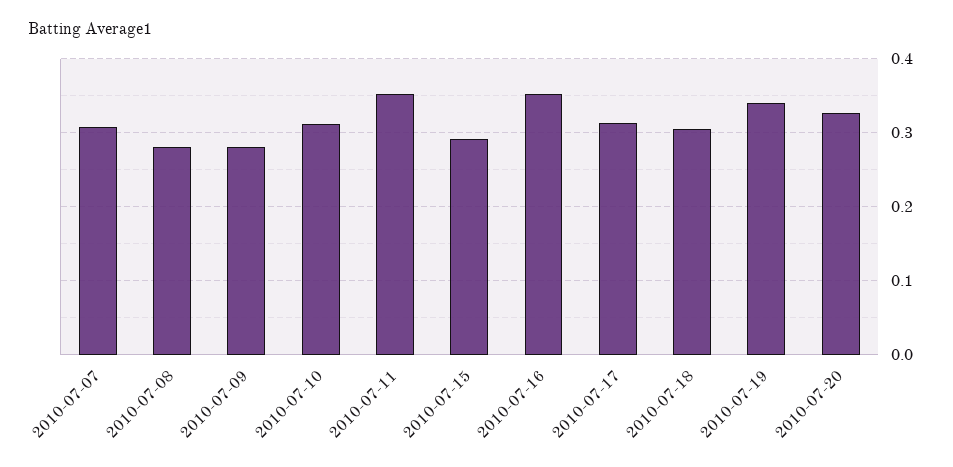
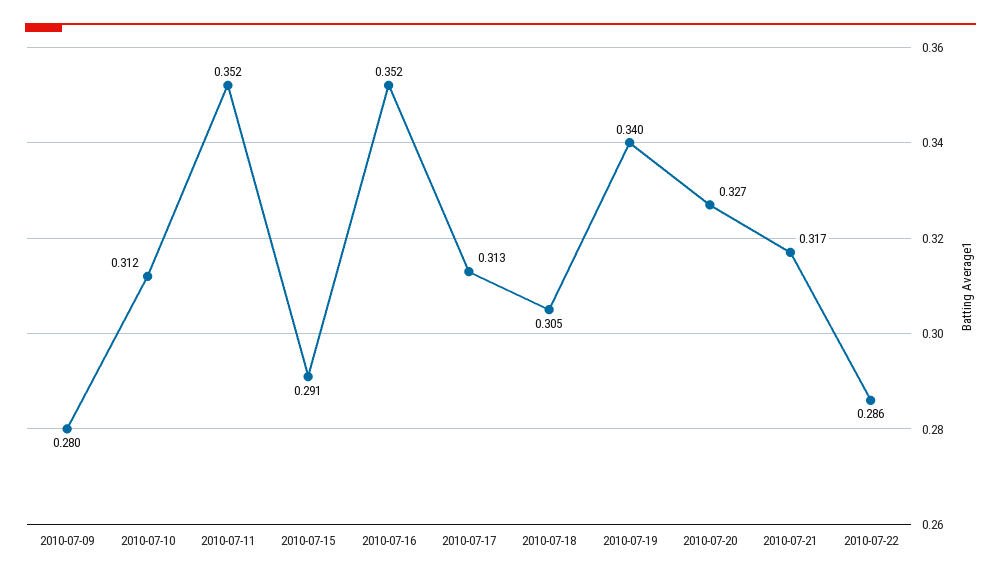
2010-07-07: 0.31 -> none
2010-07-08: 0.28 -> none
2010-07-21: none -> 0.317
2010-07-22: none -> 0.286

